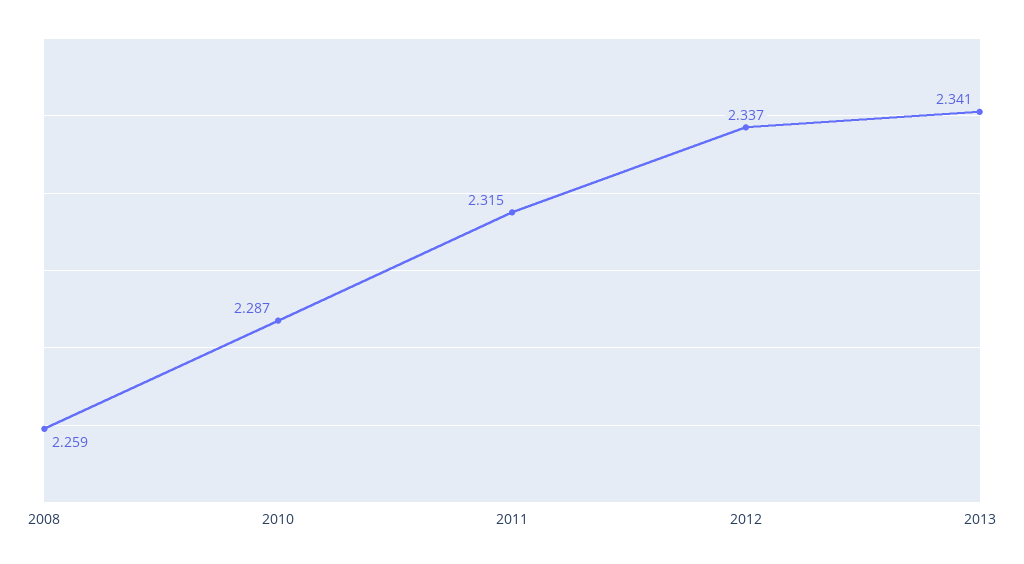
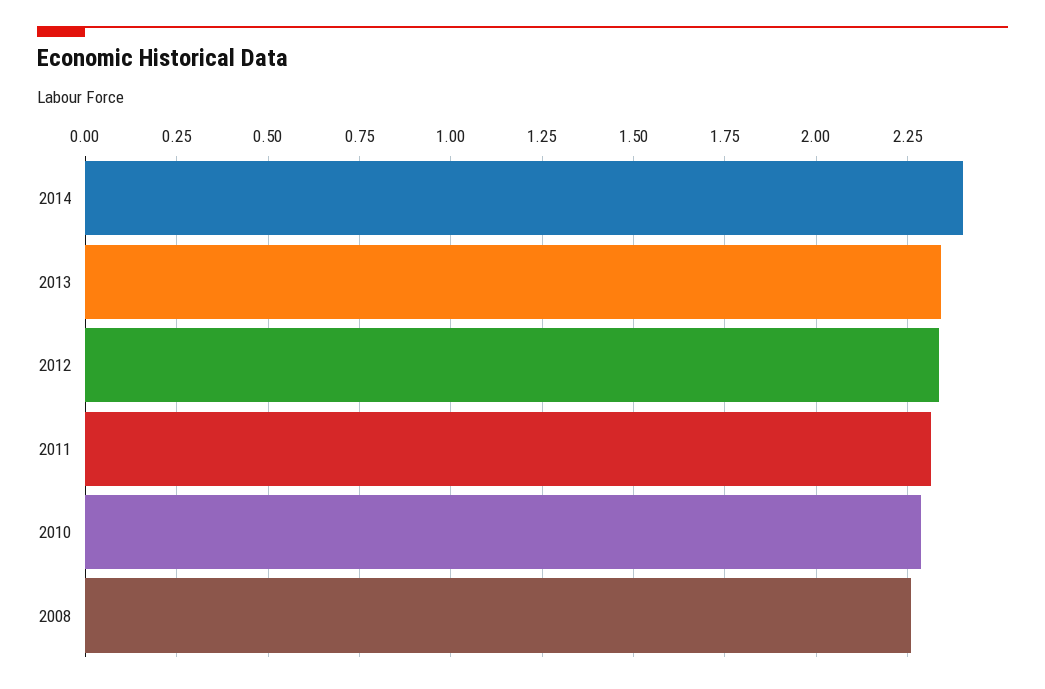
2014: none -> 2.4

